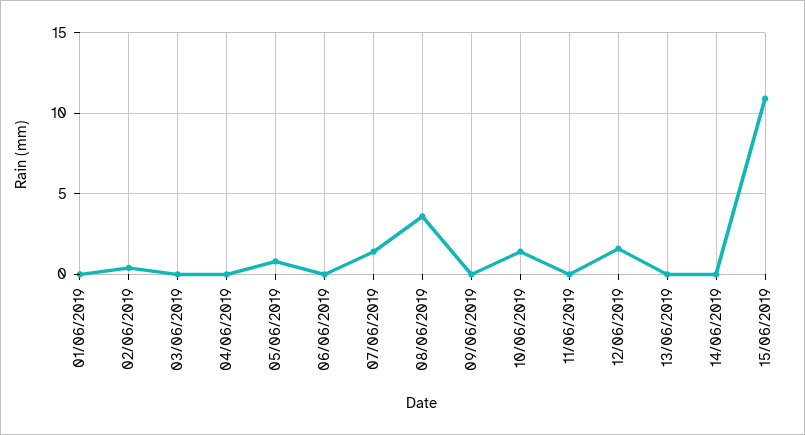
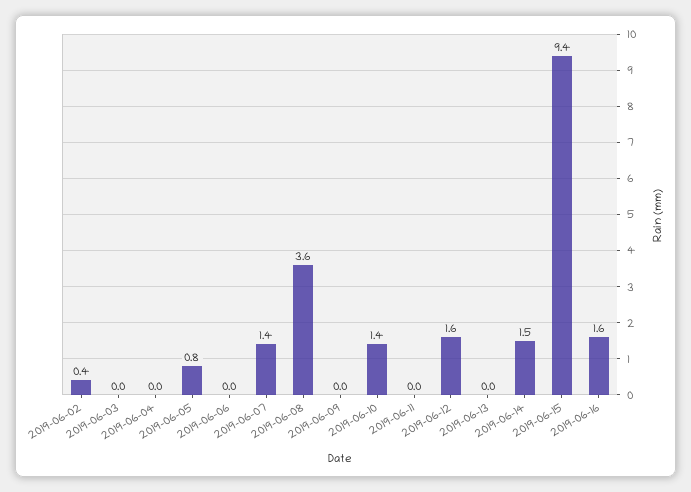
01/06/2019: 0 -> none
14/06/2019: 0 -> 1.5
15/06/2019: 11 -> 9.4
2019-06-16: none -> 1.6

